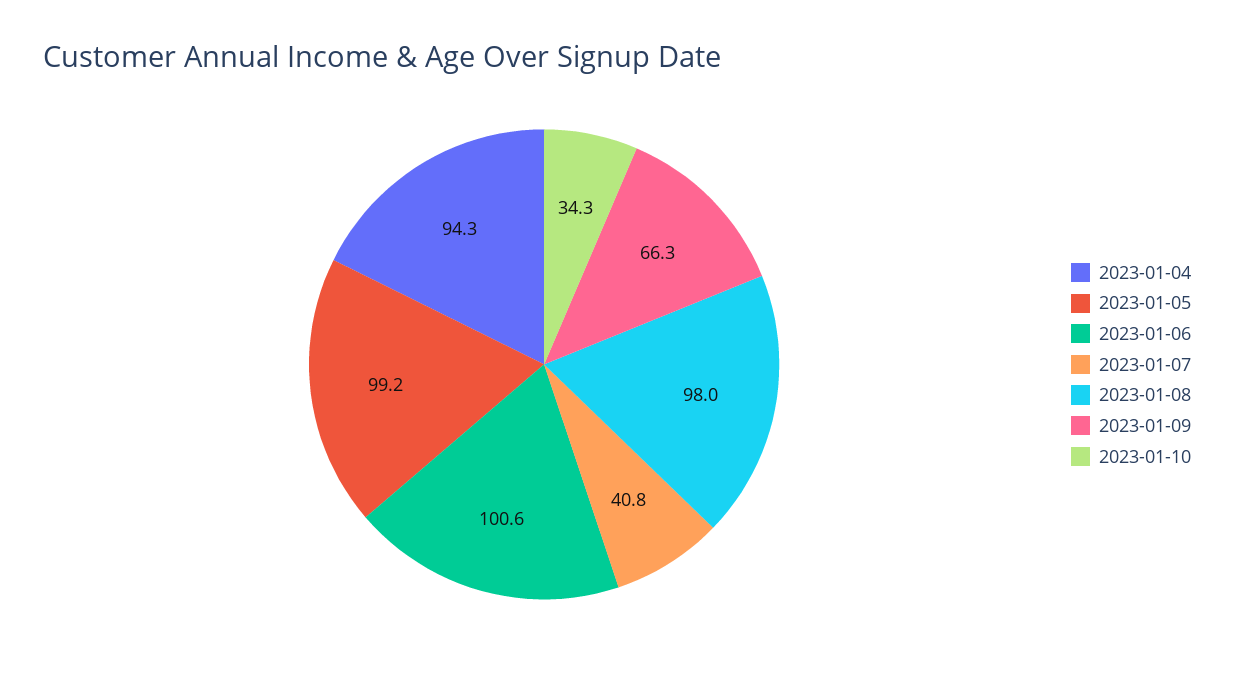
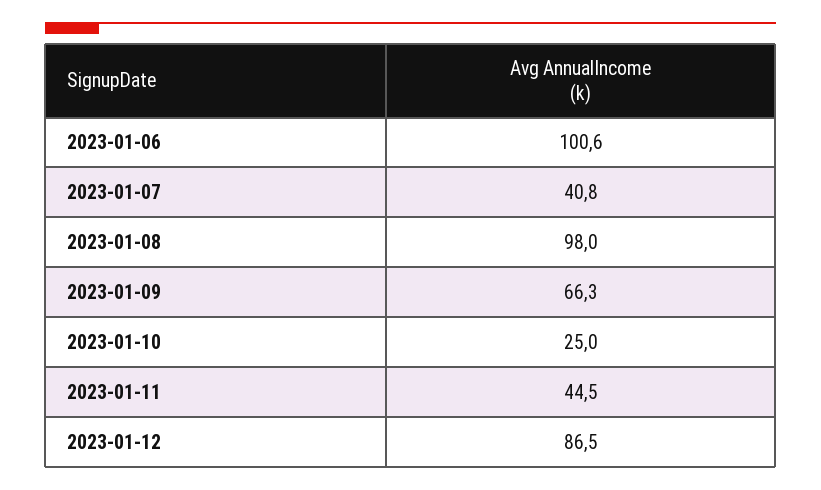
2023-01-04: 94.3 -> none
2023-01-05: 99.2 -> none
2023-01-10: 34.3 -> 25
2023-01-11: none -> 44.5
2023-01-12: none -> 86.5

